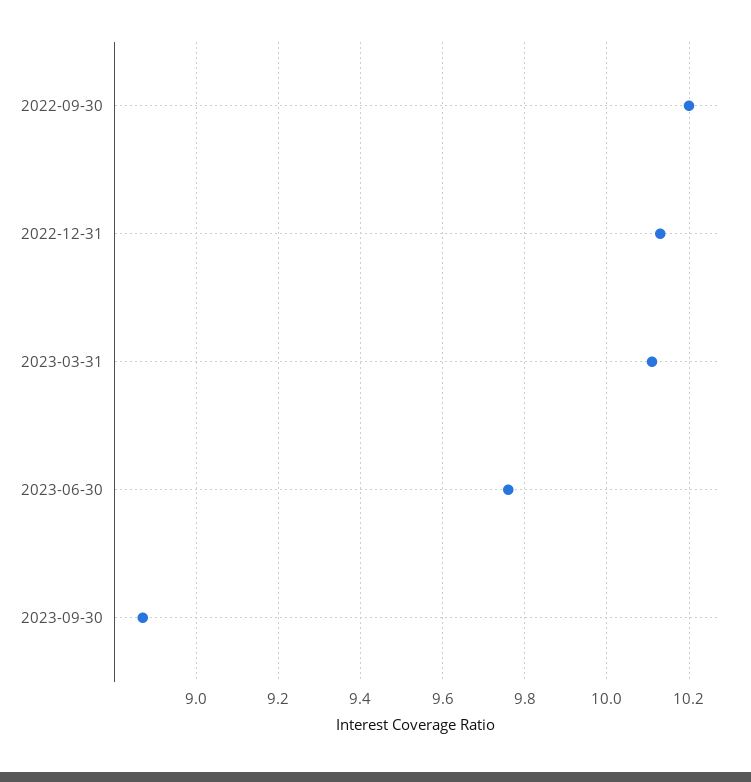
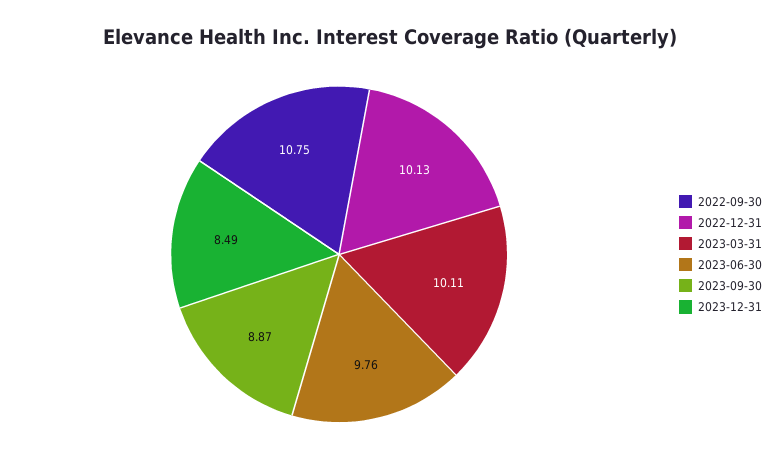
2022-09-30: 10.2 -> 10.75
2023-12-31: none -> 8.49

